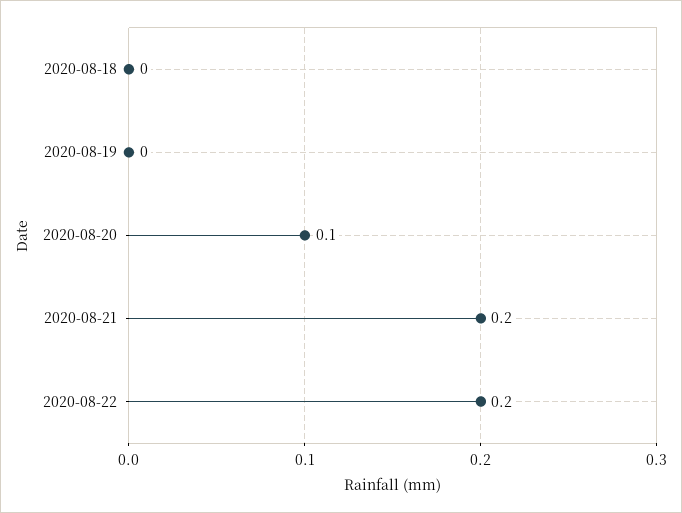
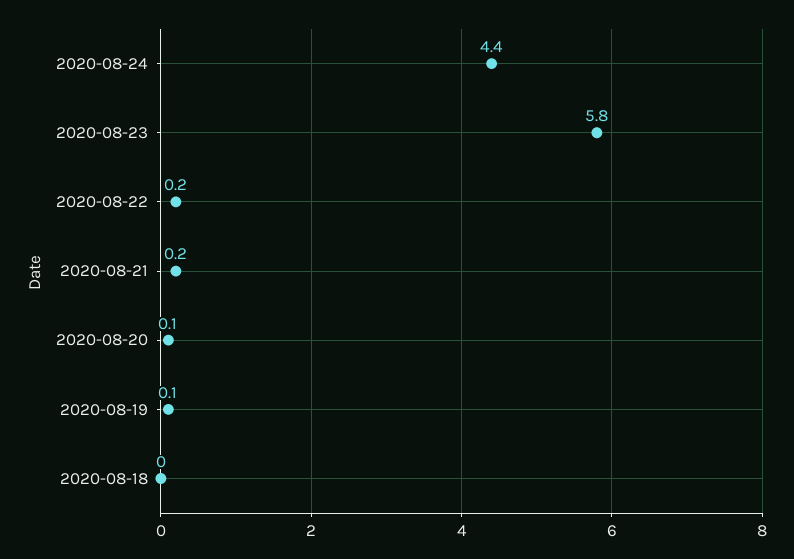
2020-08-19: 0 -> 0.1
2020-08-24: none -> 4.4
2020-08-23: none -> 5.8

